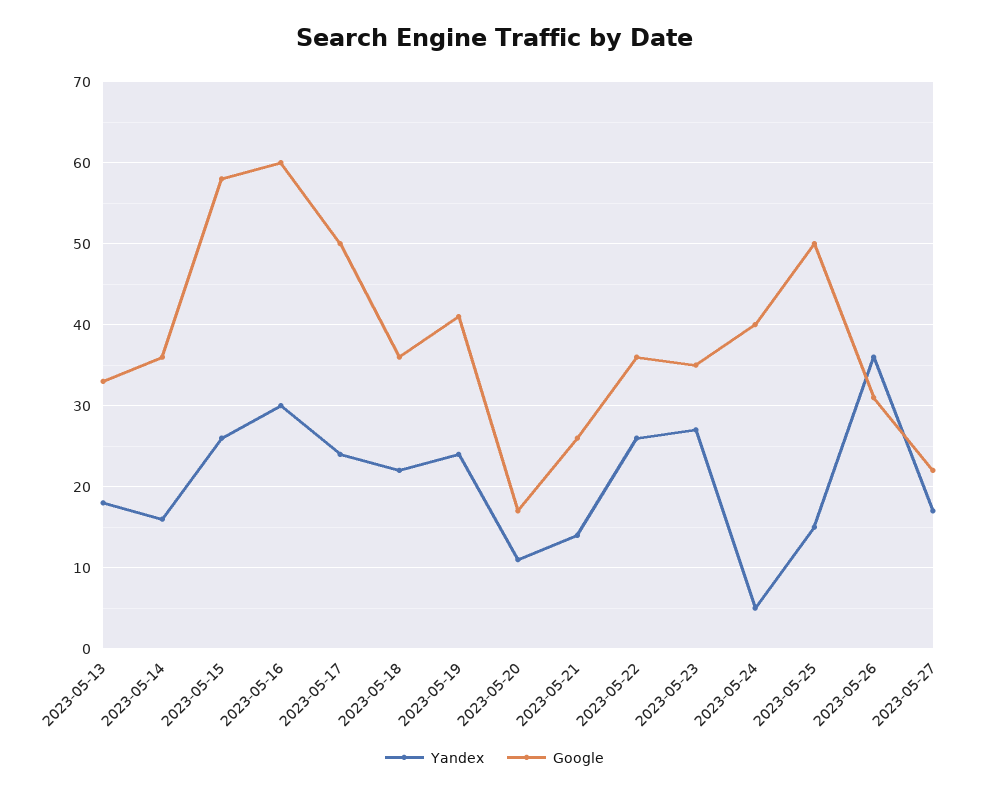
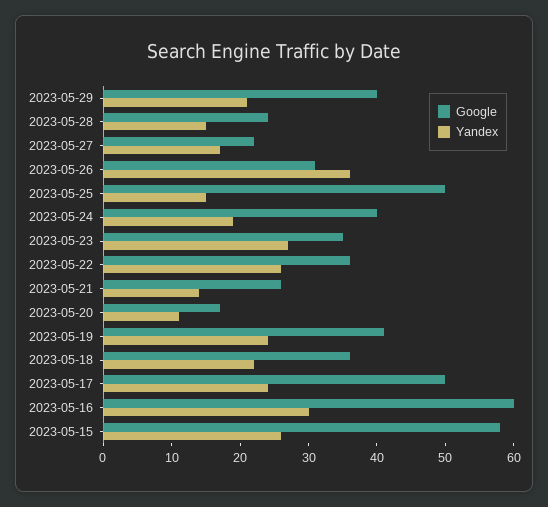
Yandex, 2023-05-13: 18 -> none
Google, 2023-05-13: 33 -> none
Yandex, 2023-05-14: 16 -> none
Google, 2023-05-14: 36 -> none
Yandex, 2023-05-24: 5 -> 20
Google, 2023-05-29: none -> 40
Yandex, 2023-05-29: none -> 20
Google, 2023-05-28: none -> 25
Yandex, 2023-05-28: none -> 15

